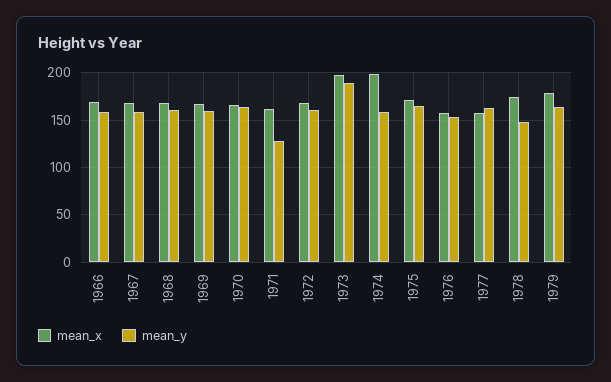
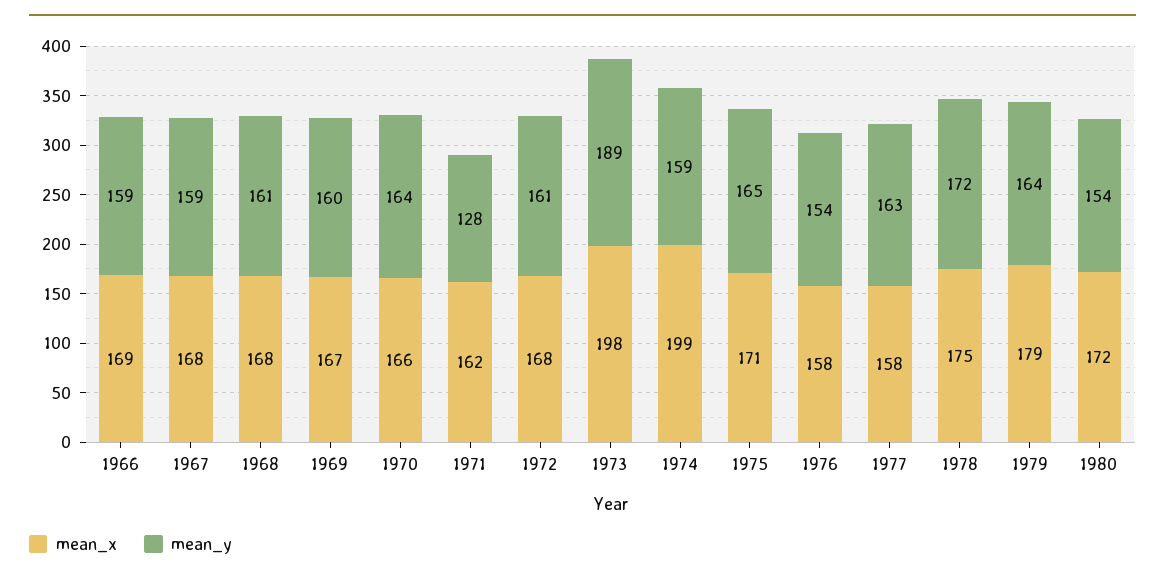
mean_y, 1978: 150 -> 172
mean_x, 1980: none -> 172
mean_y, 1980: none -> 154

